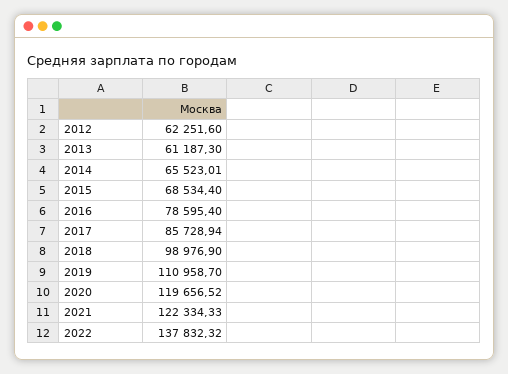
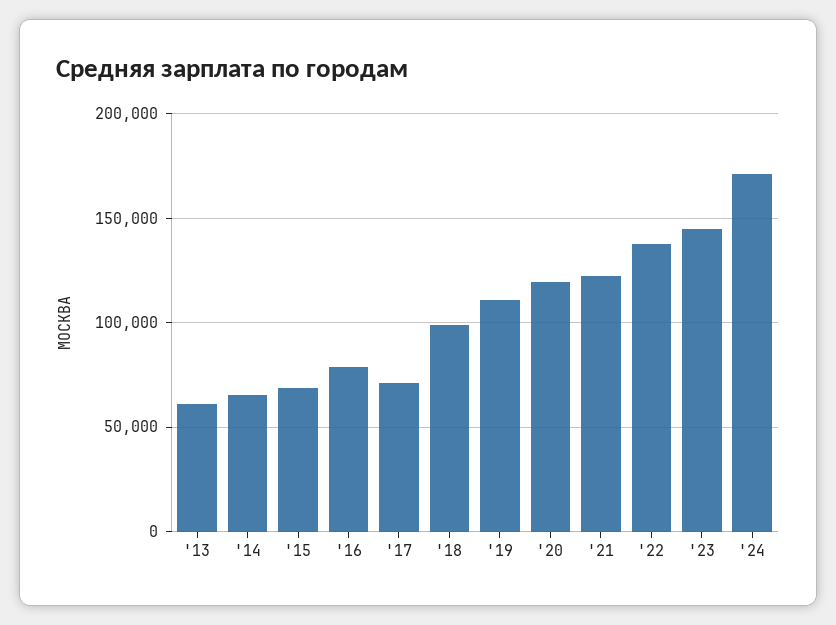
2012: 62251.6 -> none
2017: 85728.94 -> 70000
'23: none -> 145000
'24: none -> 170000

